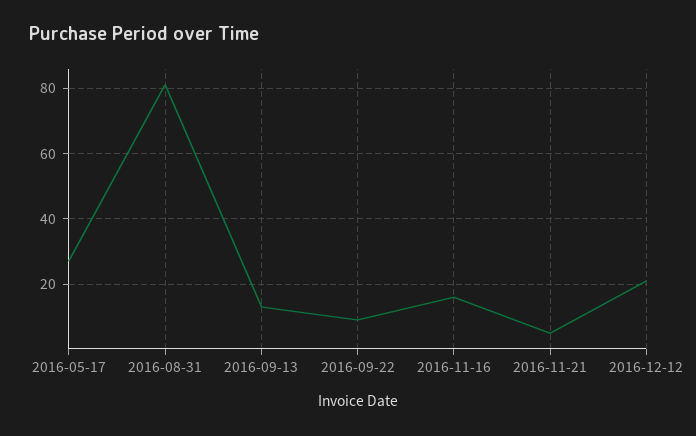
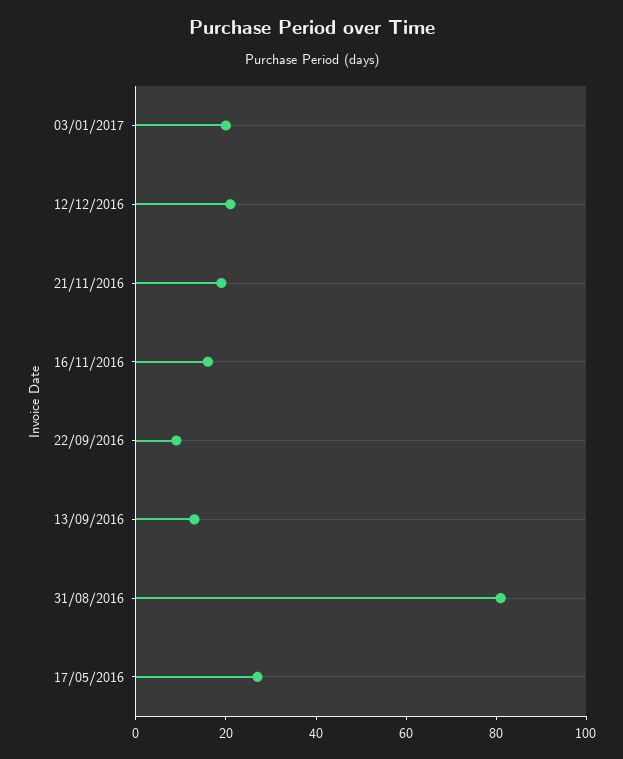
2016-11-21: 5 -> 20
03/01/2017: none -> 20

